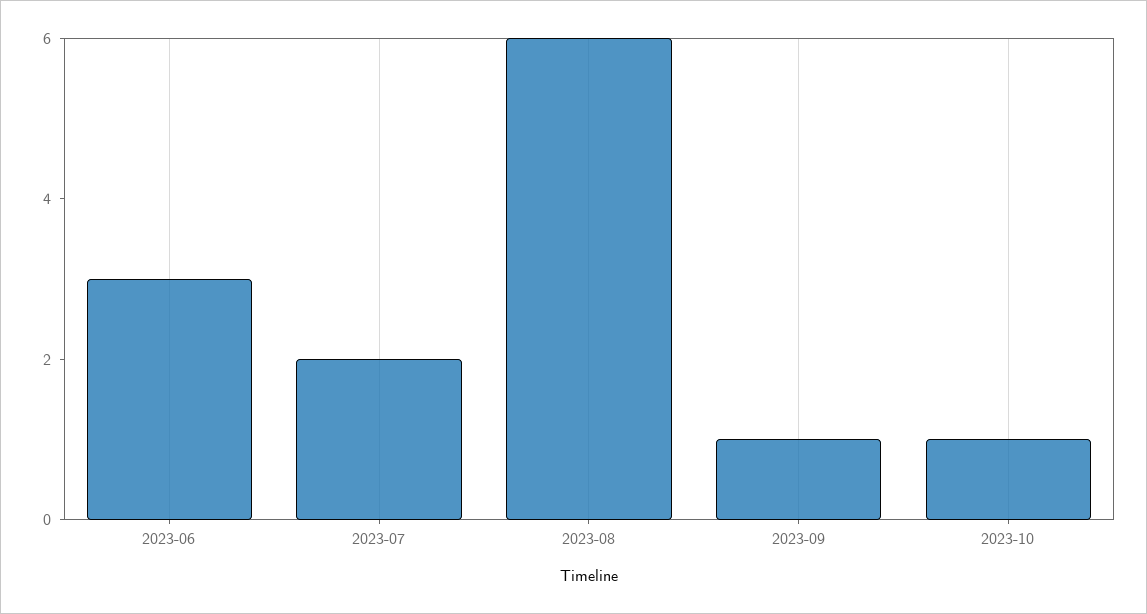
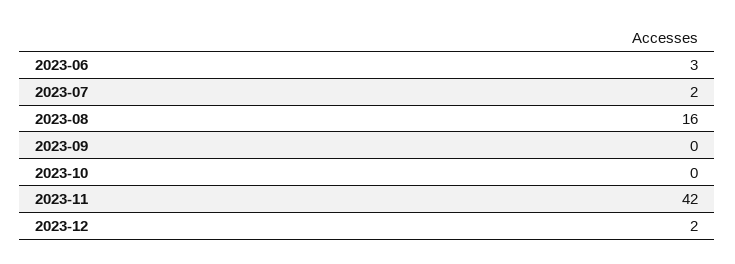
2023-08: 6 -> 16
2023-09: 1 -> 0
2023-10: 1 -> 0
2023-11: none -> 42
2023-12: none -> 2

